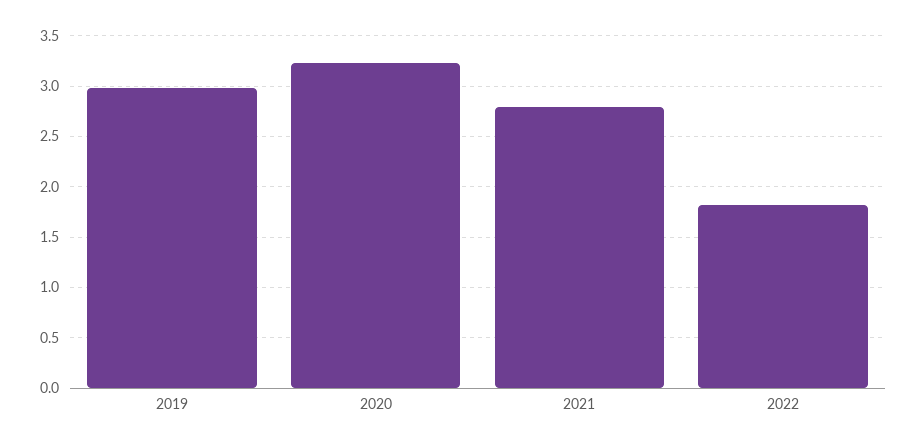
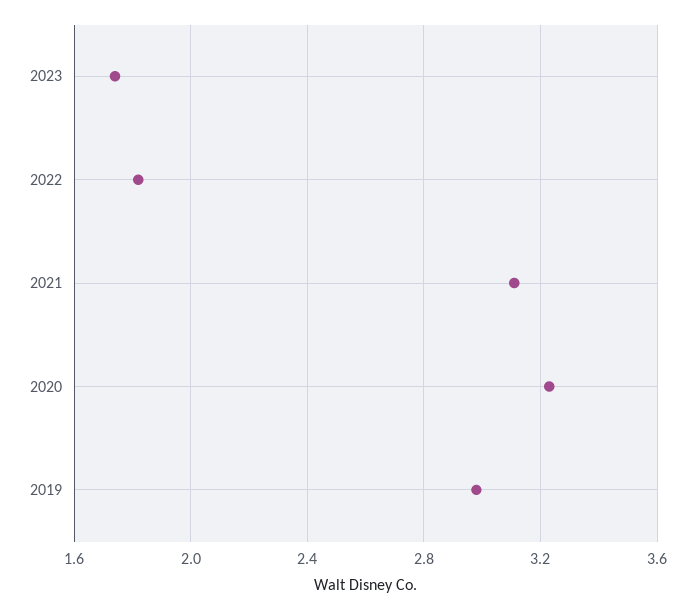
2021: 2.8 -> 3.1
2023: none -> 1.75

